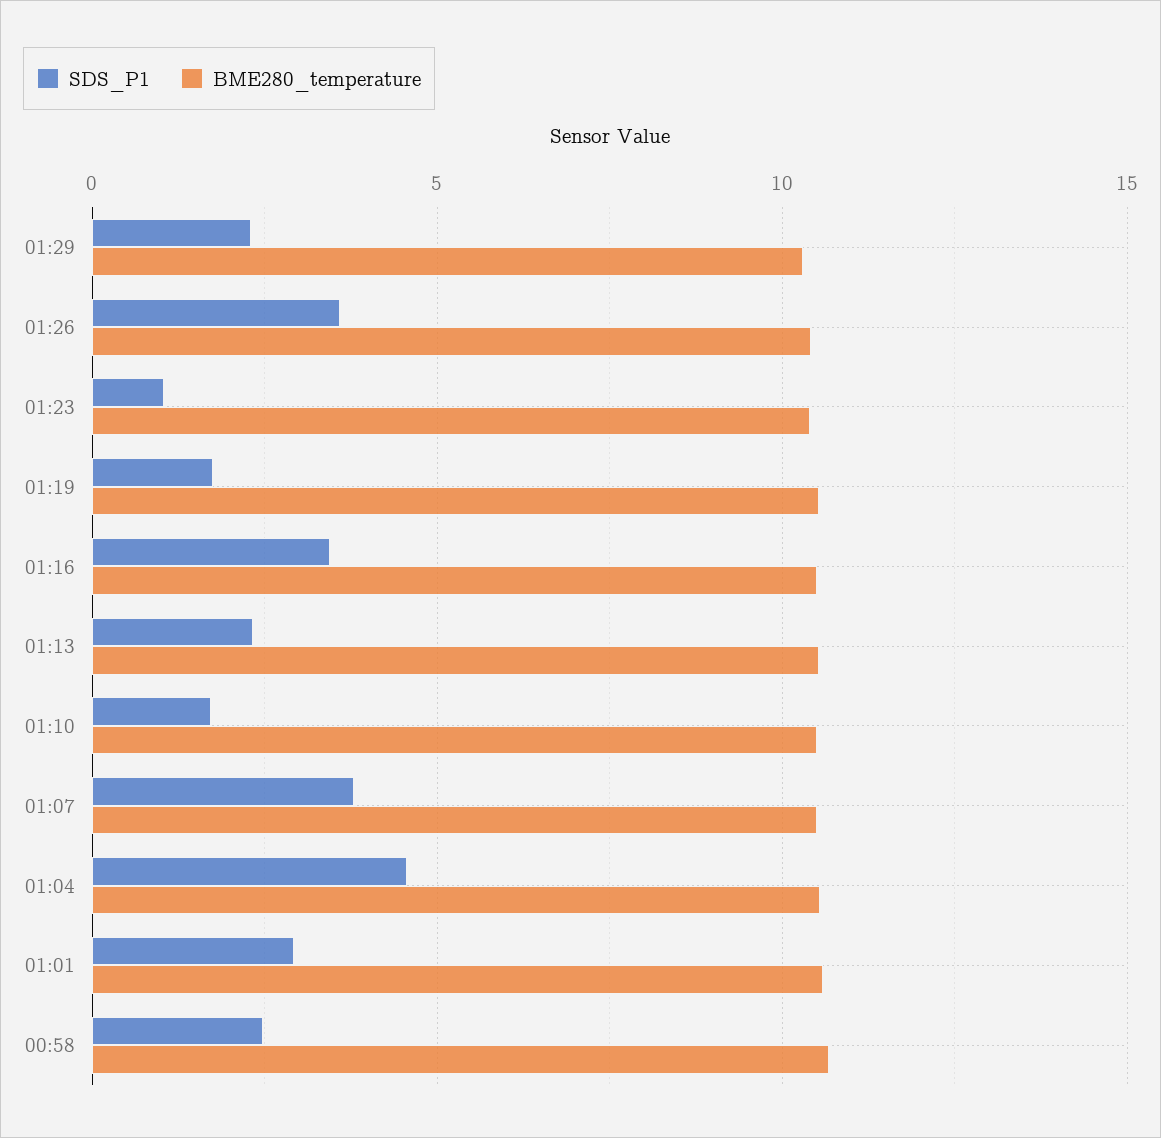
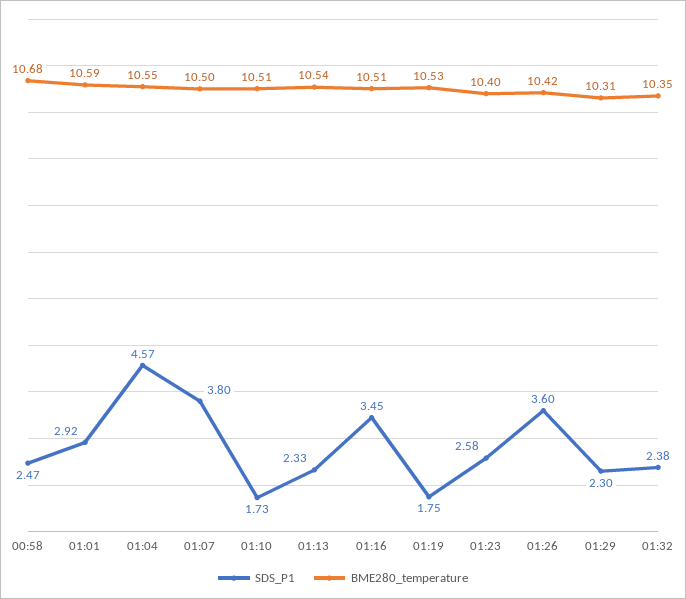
SDS_P1, 01:23: 1 -> 2.58
SDS_P1, 01:32: none -> 2.38
BME280_temperature, 01:32: none -> 10.35

